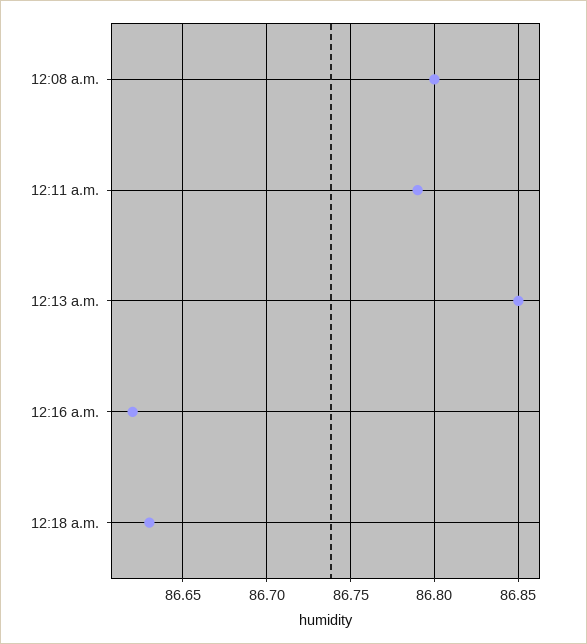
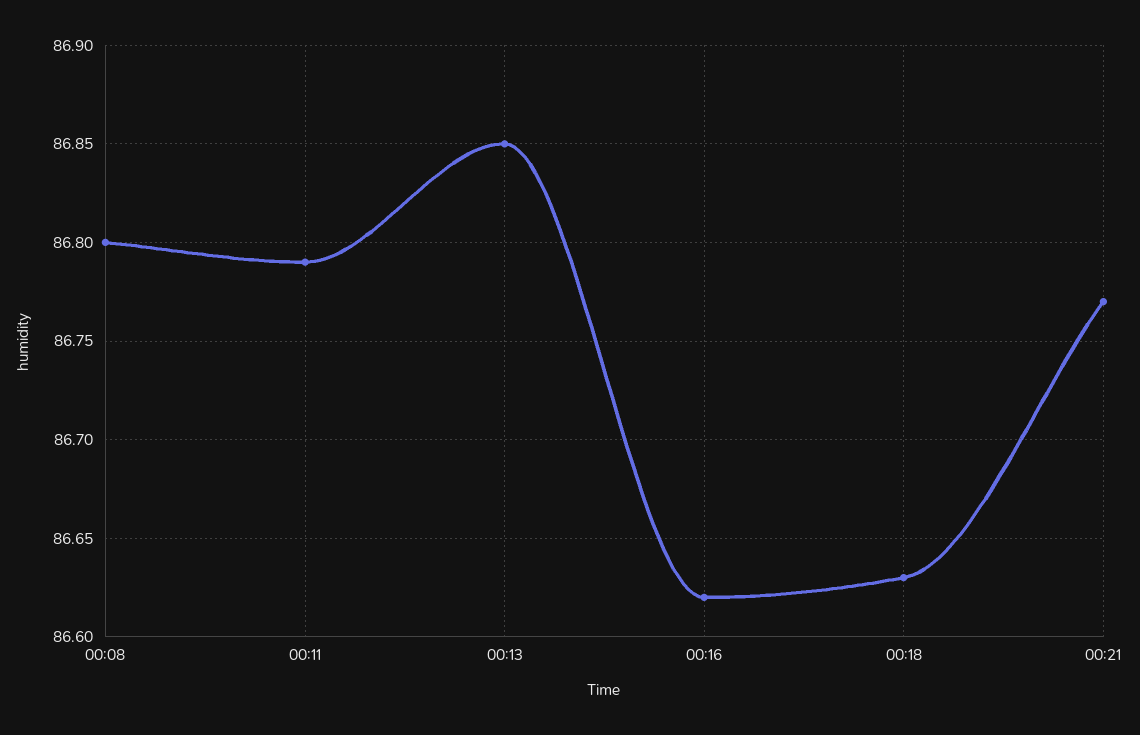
00:21: none -> 86.77

